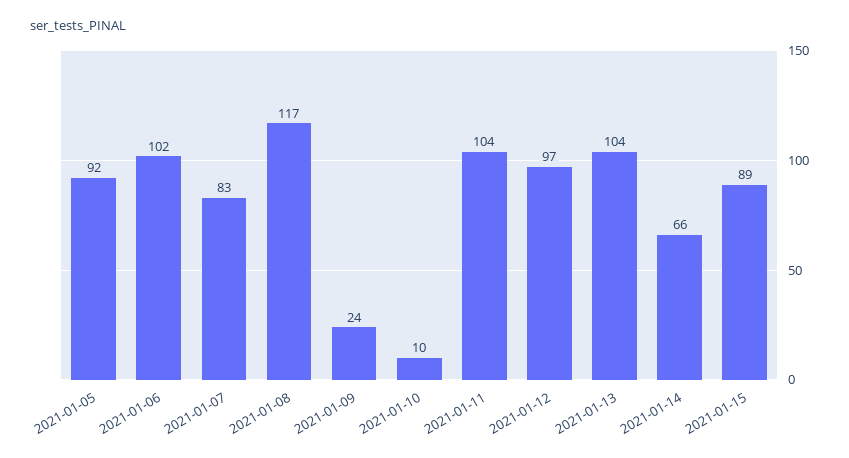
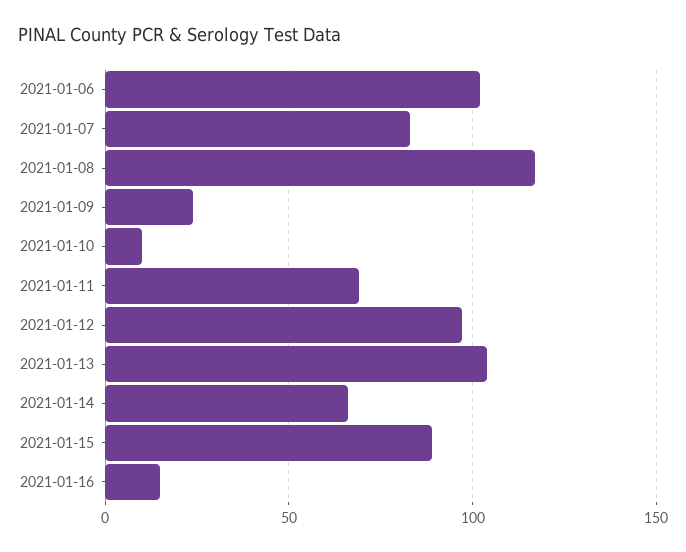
2021-01-05: 92 -> none
2021-01-11: 104 -> 70
2021-01-16: none -> 15

